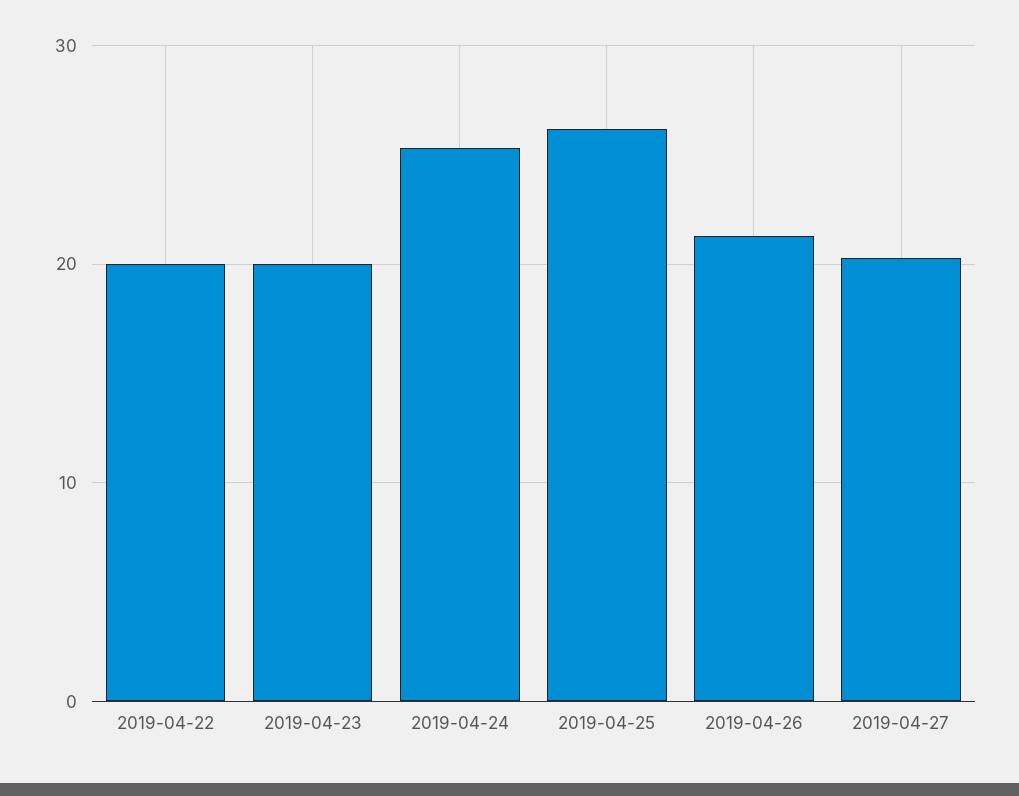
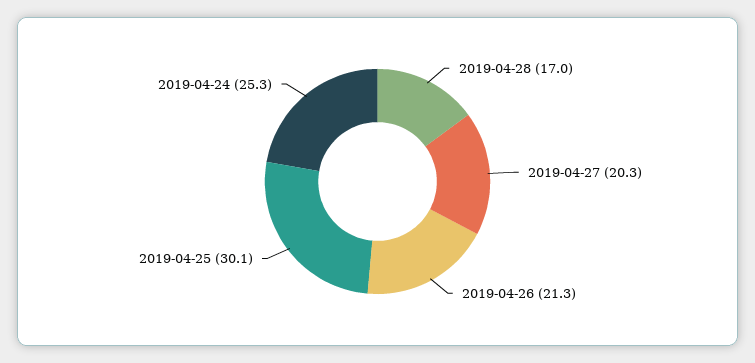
2019-04-22: 20 -> none
2019-04-23: 20 -> none
2019-04-25: 26 -> 30.1
2019-04-28: none -> 17

